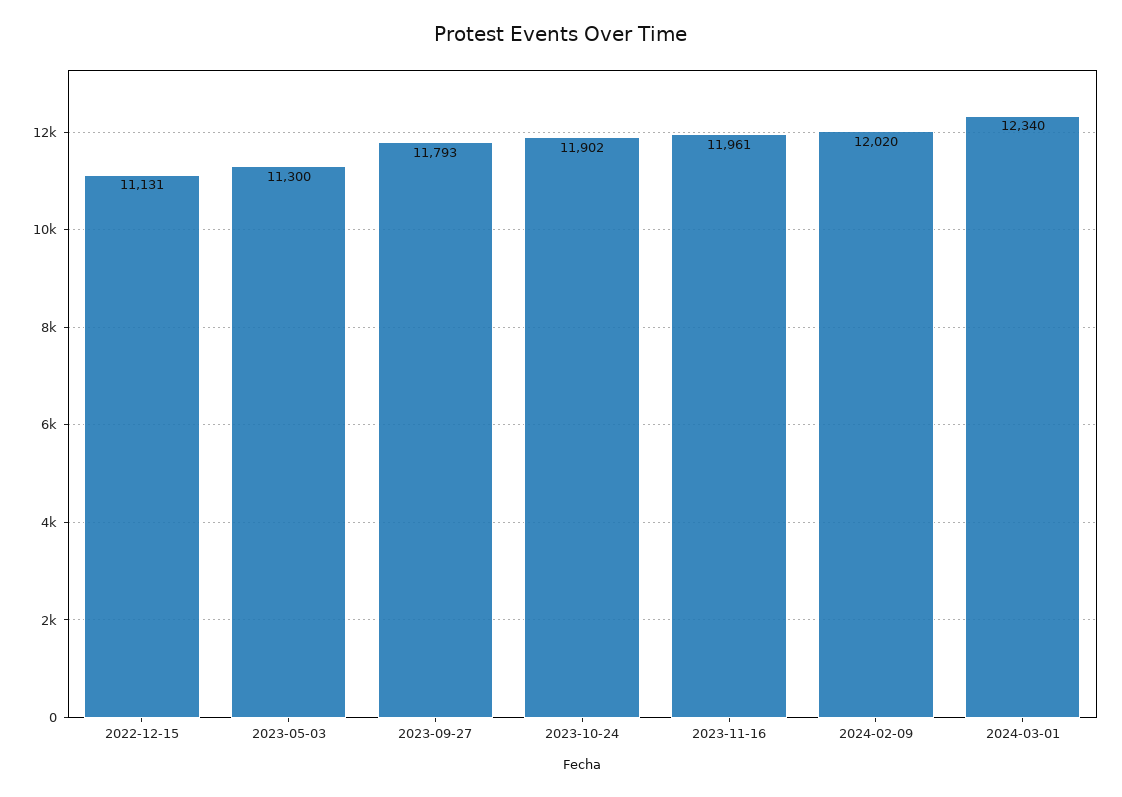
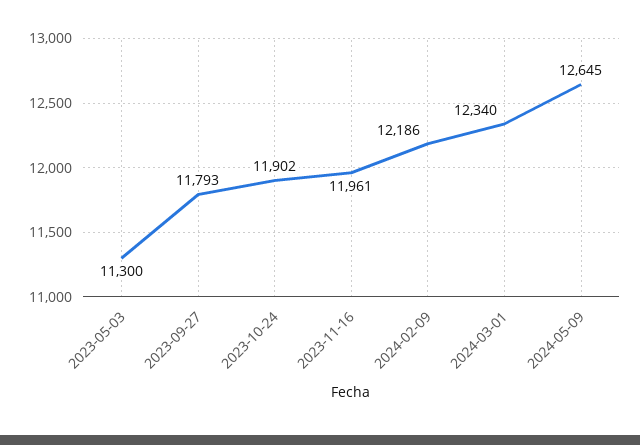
2022-12-15: 11131 -> none
2024-02-09: 12020 -> 12186
2024-05-09: none -> 12645

